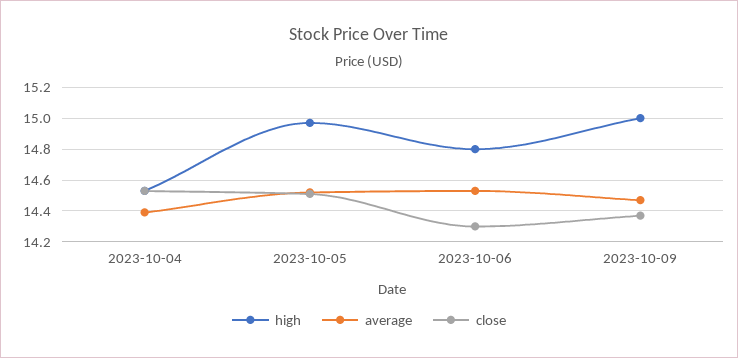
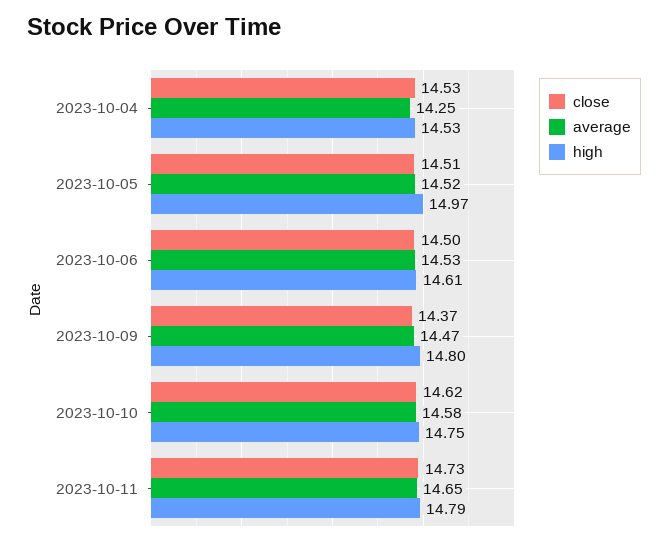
average, 2023-10-04: 14.4 -> 14.25
high, 2023-10-06: 14.8 -> 14.61
close, 2023-10-06: 14.3 -> 14.5
high, 2023-10-09: 15 -> 14.8
close, 2023-10-10: none -> 14.62
average, 2023-10-10: none -> 14.58
high, 2023-10-10: none -> 14.75
close, 2023-10-11: none -> 14.73
average, 2023-10-11: none -> 14.65
high, 2023-10-11: none -> 14.79

